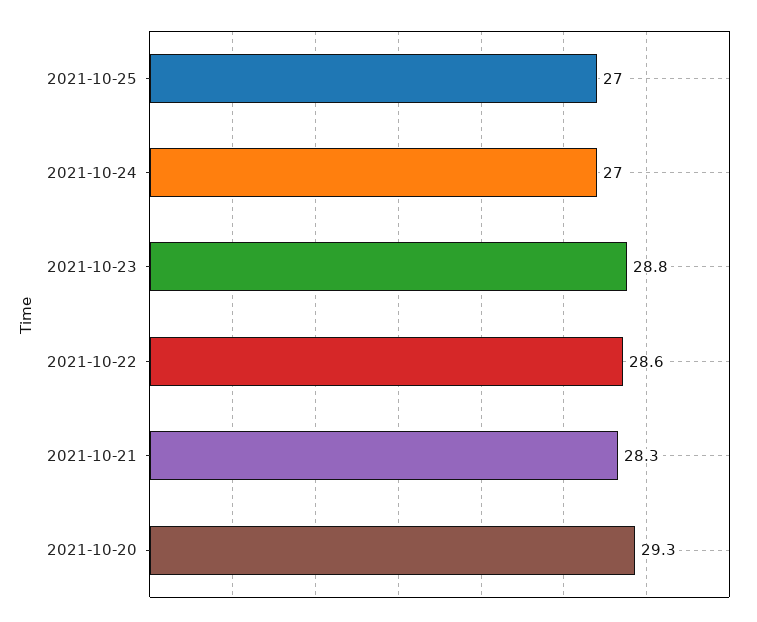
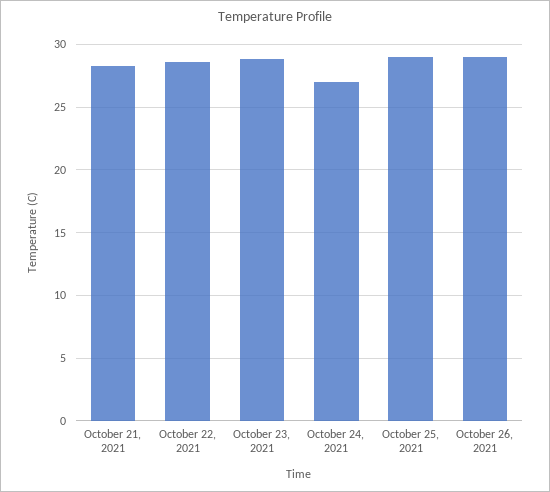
2021-10-25: 27 -> 29
2021-10-20: 29.3 -> none
October 26, 2021: none -> 29

